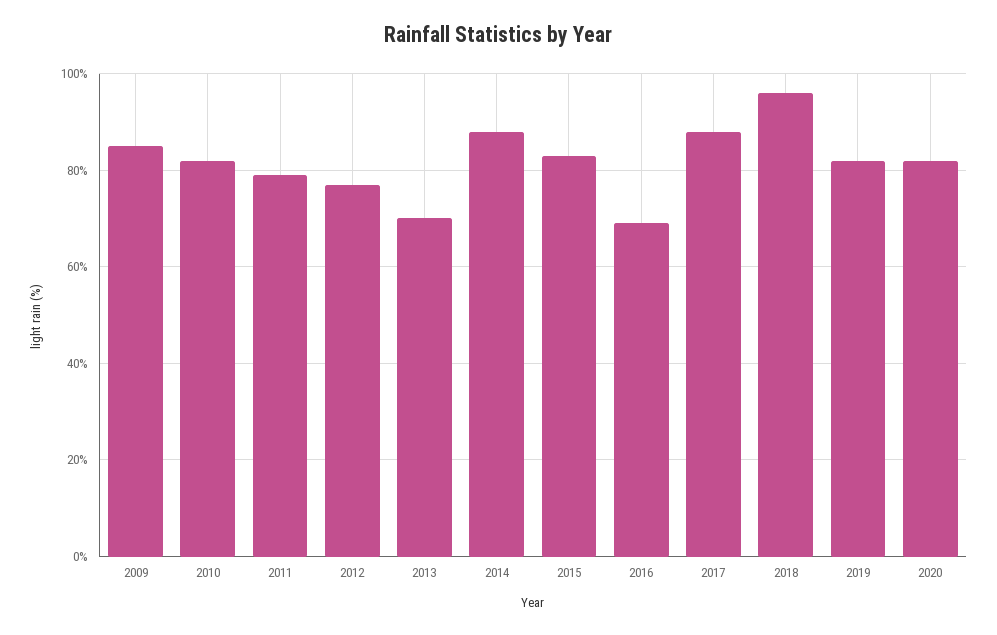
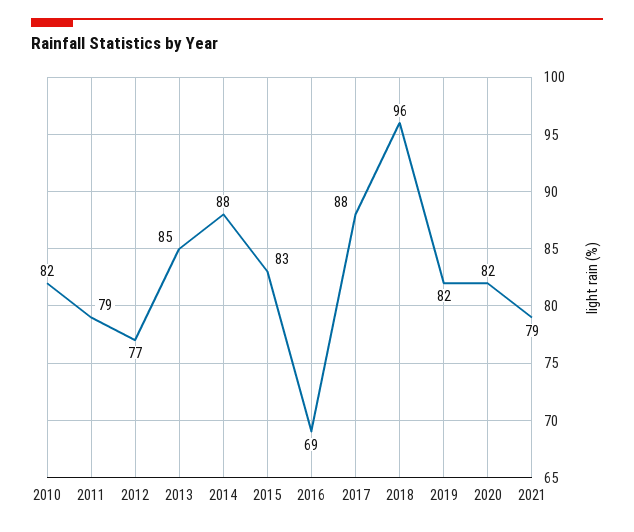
2009: 85 -> none
2013: 70 -> 85
2021: none -> 79

